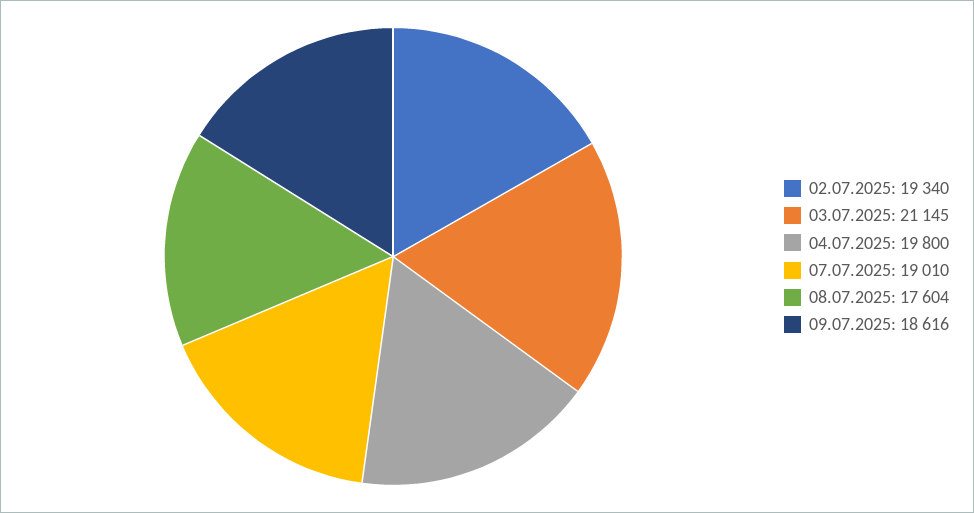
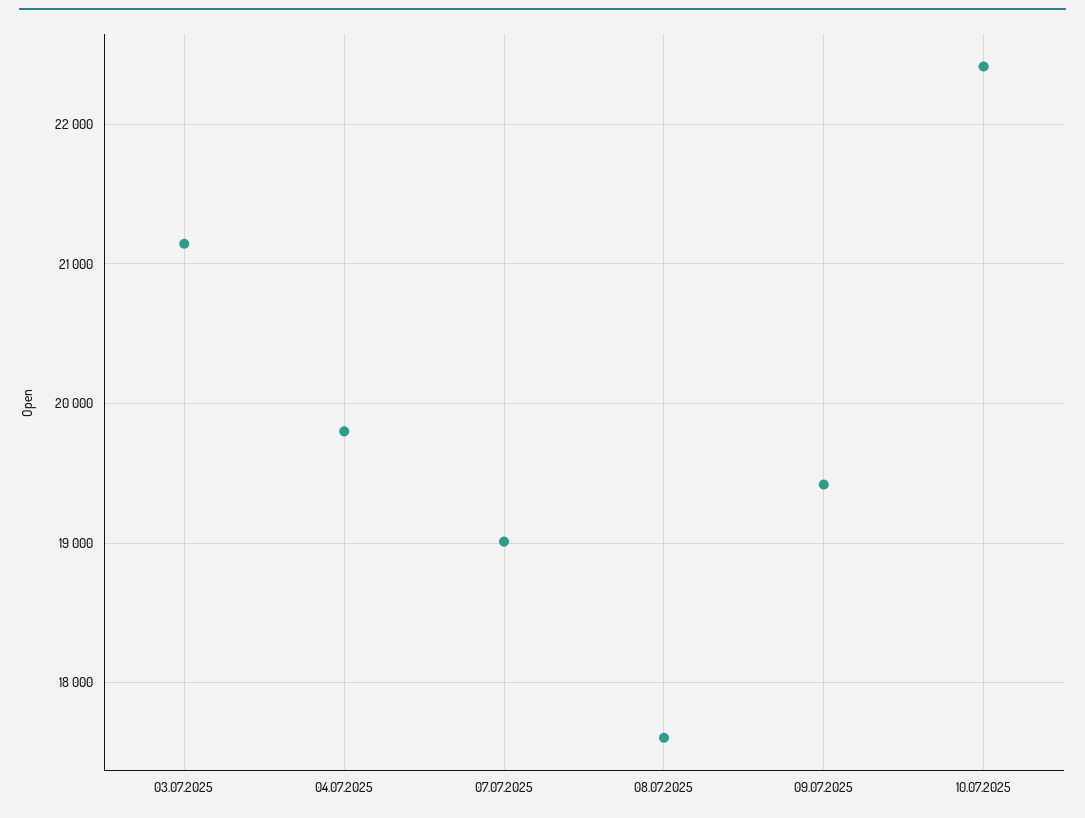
02.07.2025: 19340 -> none
09.07.2025: 18616 -> 19400
10.07.2025: none -> 22400

